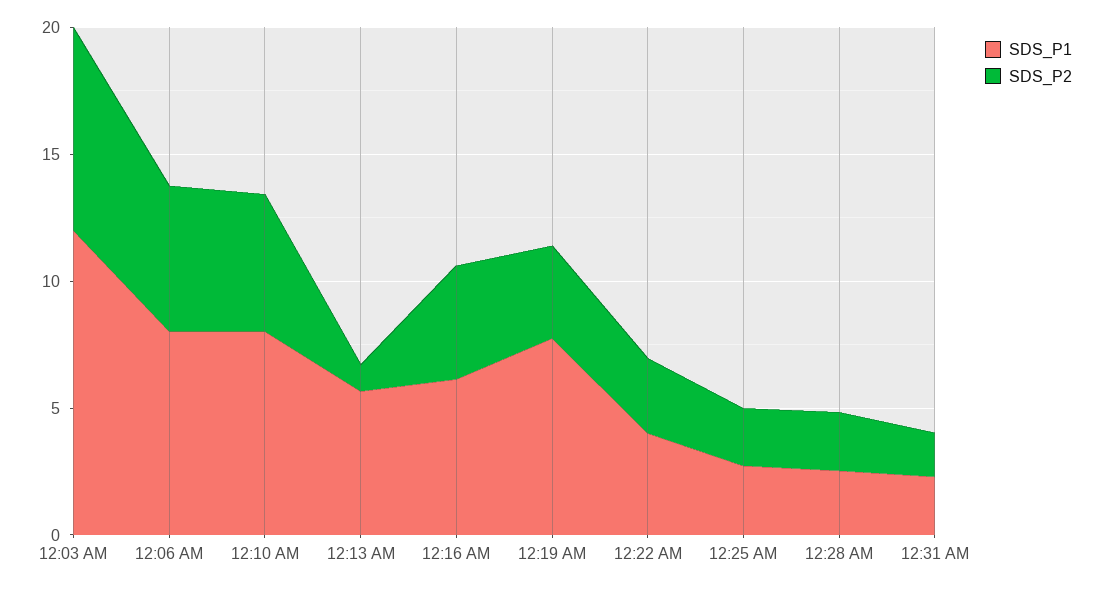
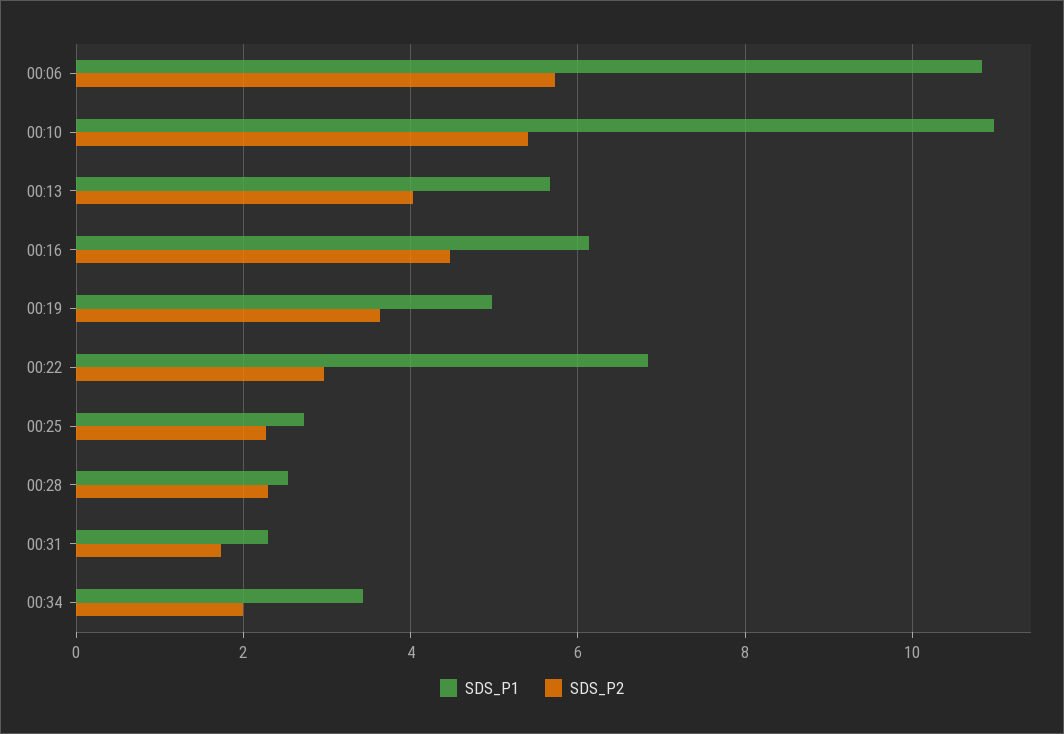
SDS_P1, 12:03 AM: 12 -> none
SDS_P2, 12:03 AM: 8 -> none
SDS_P1, 12:06 AM: 8 -> 10.8
SDS_P1, 12:10 AM: 8 -> 11
SDS_P2, 12:13 AM: 1 -> 4
SDS_P1, 12:19 AM: 8 -> 5
SDS_P1, 12:22 AM: 4 -> 6.8
SDS_P1, 00:34: none -> 3.4
SDS_P2, 00:34: none -> 2

